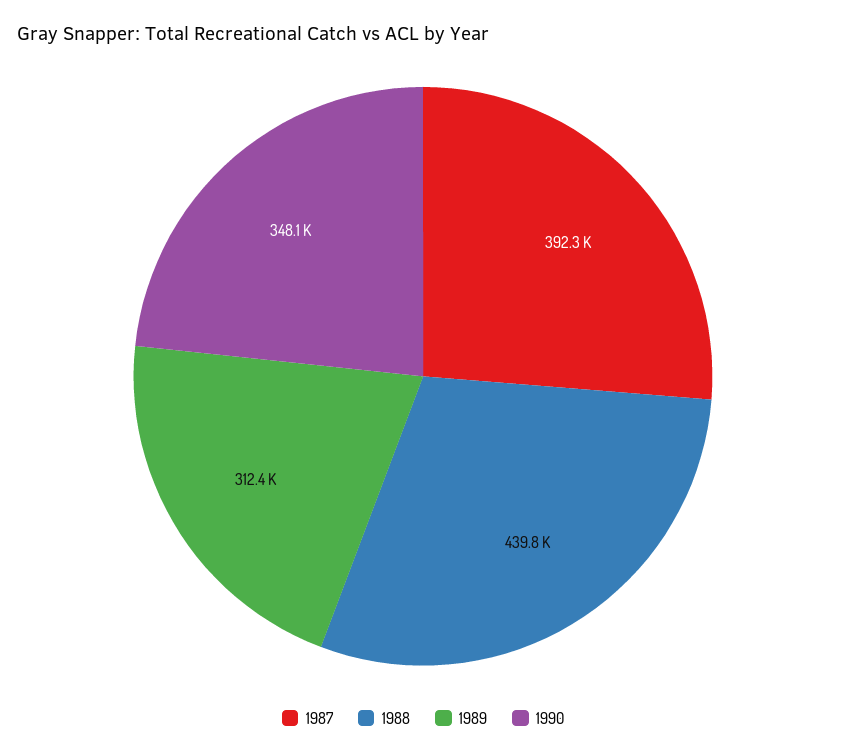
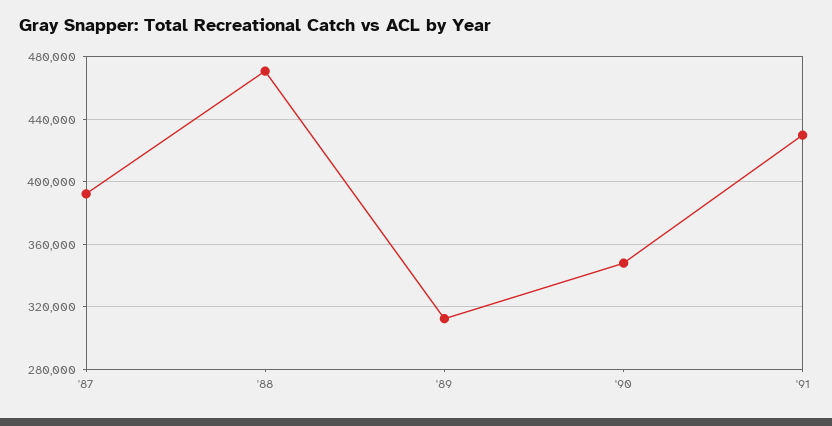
1988: 439800 -> 470000
'91: none -> 430000

